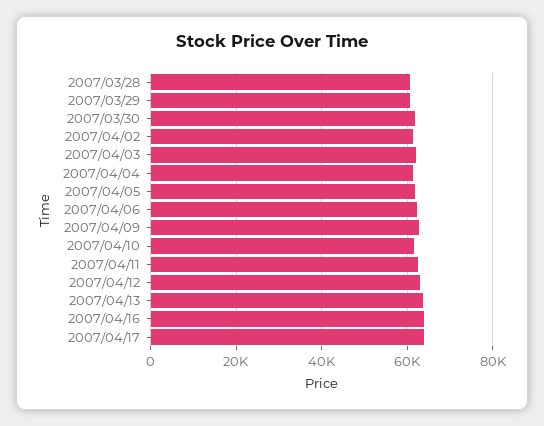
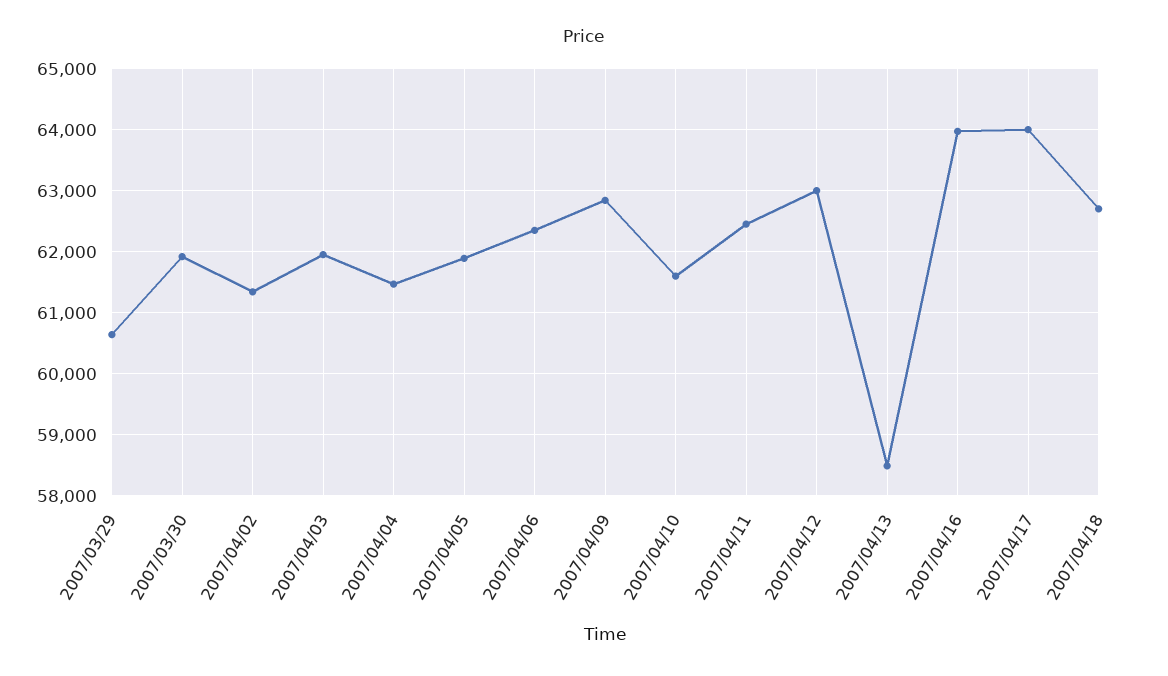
2007/03/28: 60000 -> none
2007/04/13: 64000 -> 58500
2007/04/18: none -> 62700

